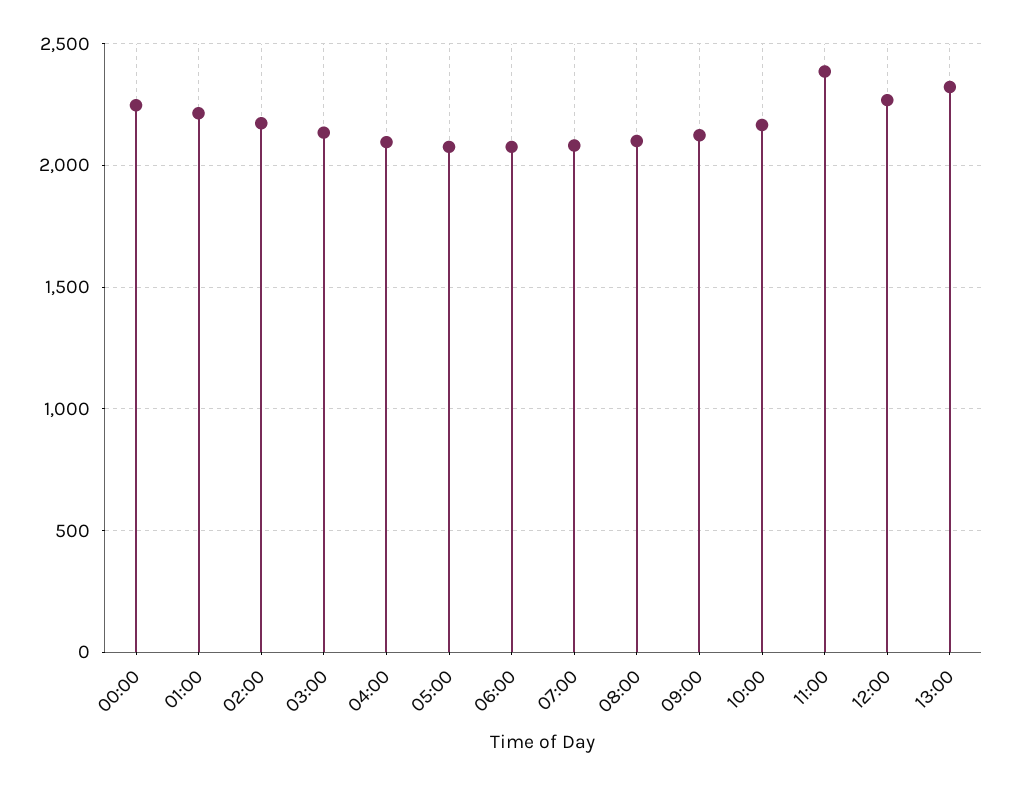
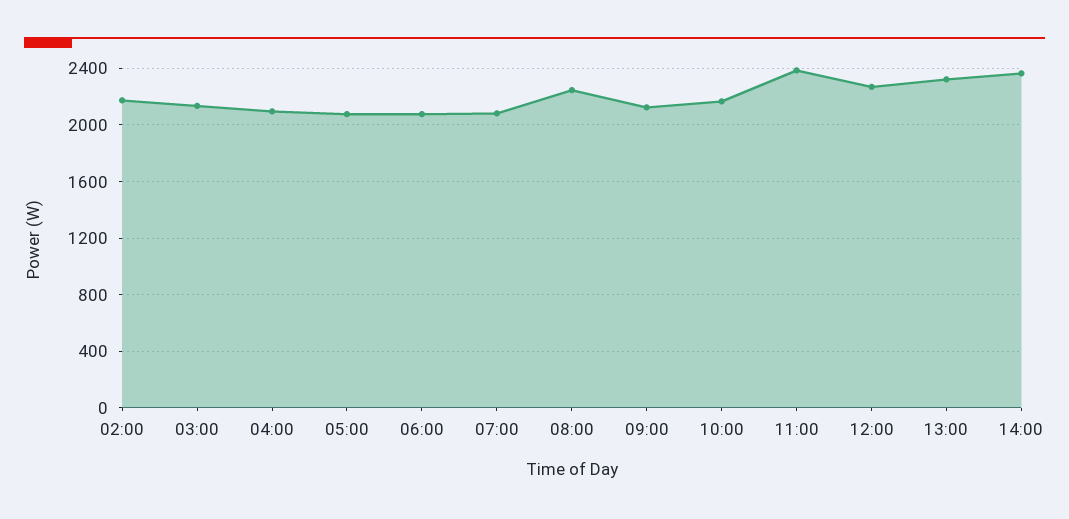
00:00: 2250 -> none
01:00: 2200 -> none
08:00: 2100 -> 2250
14:00: none -> 2350

